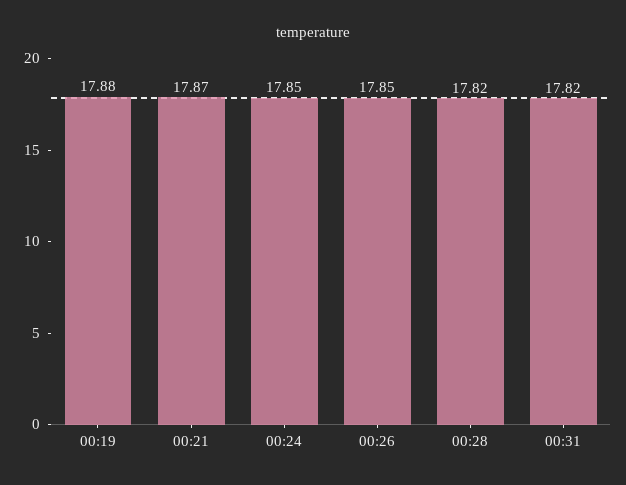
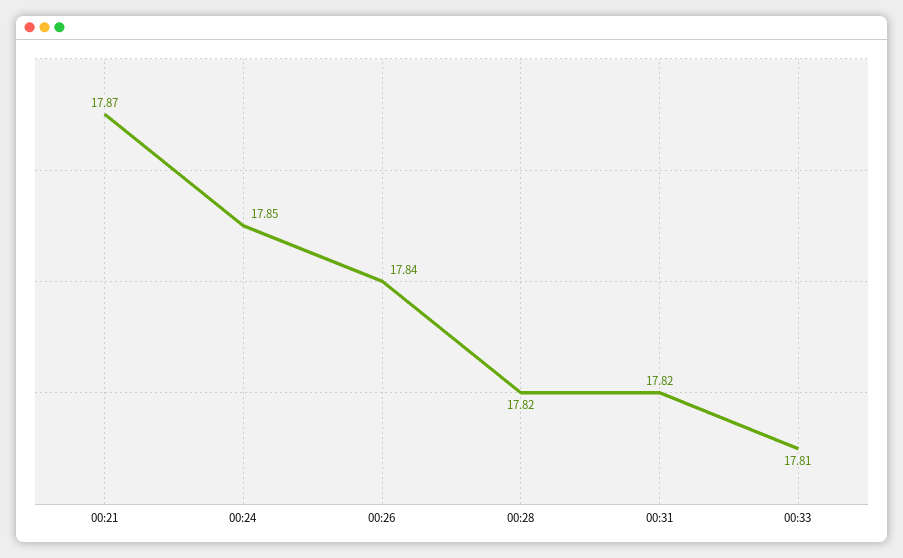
00:19: 17.88 -> none
00:26: 17.85 -> 17.84
00:33: none -> 17.81

